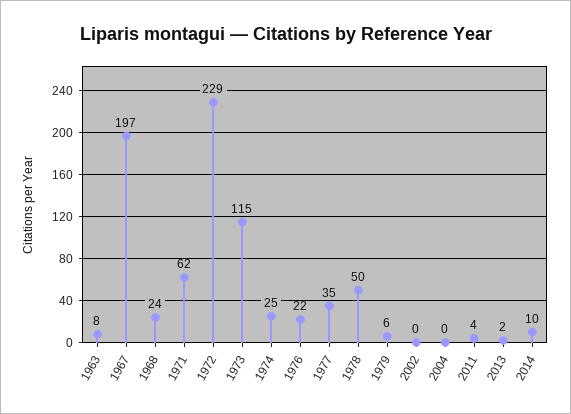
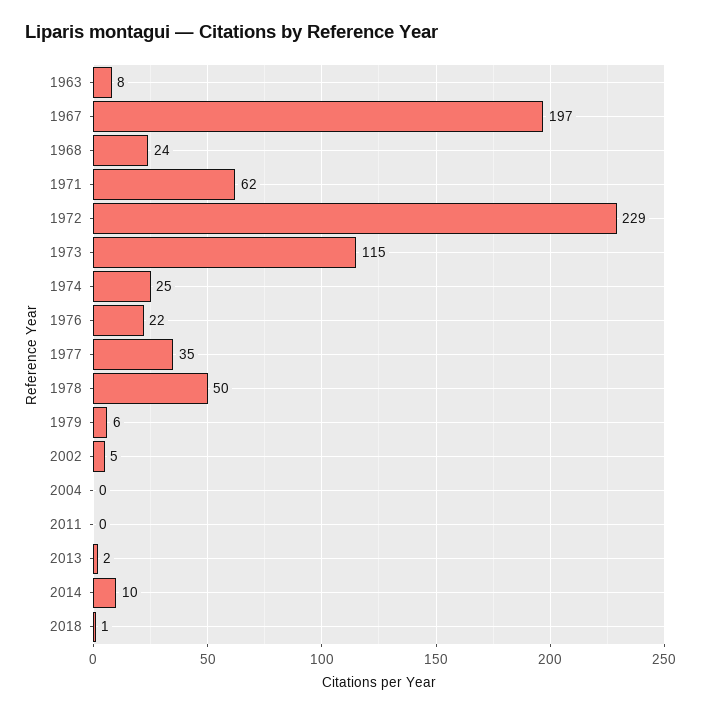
2002: 0 -> 5
2011: 4 -> 0
2018: none -> 1

